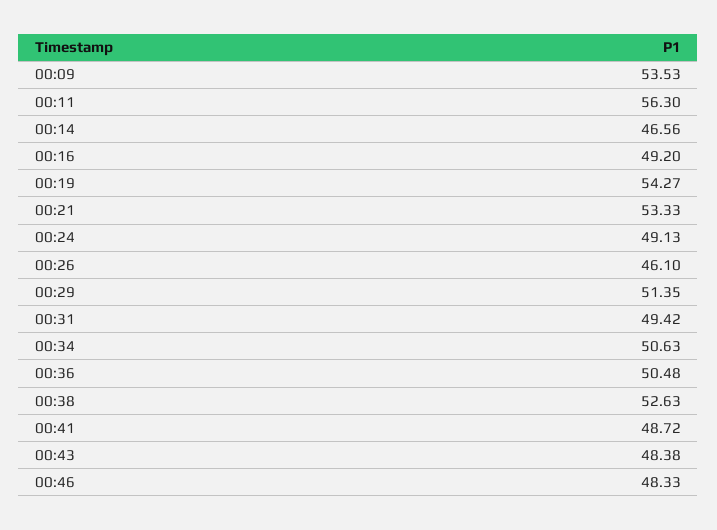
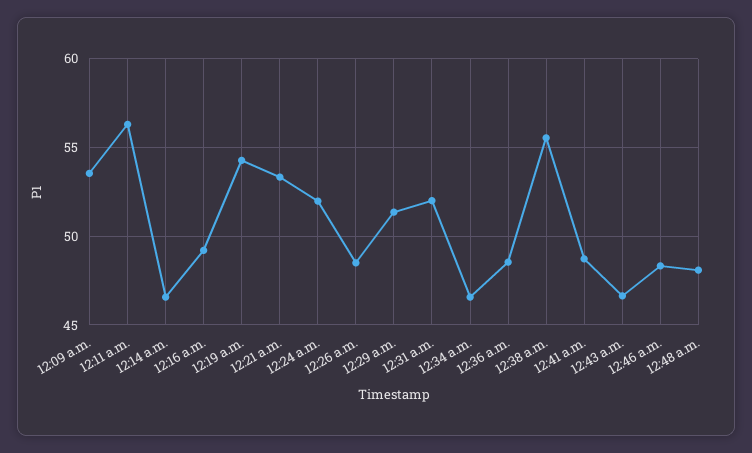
00:24: 49.13 -> 52
00:26: 46.1 -> 48.5
00:31: 49.42 -> 52
00:34: 50.63 -> 46.5
00:36: 50.48 -> 48.5
00:38: 52.63 -> 55.5
00:43: 48.38 -> 46.5
12:48 a.m.: none -> 48

